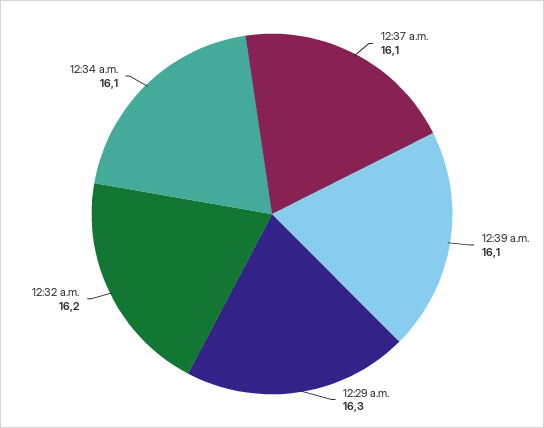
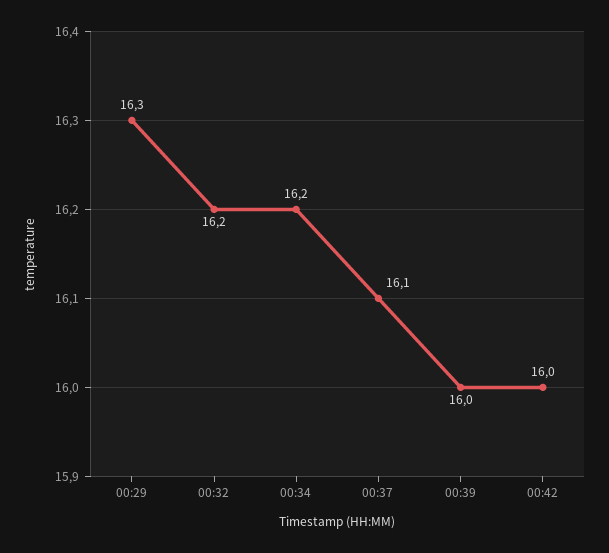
12:39 a.m.: 16.1 -> 16
12:34 a.m.: 16.1 -> 16.2
00:42: none -> 16

